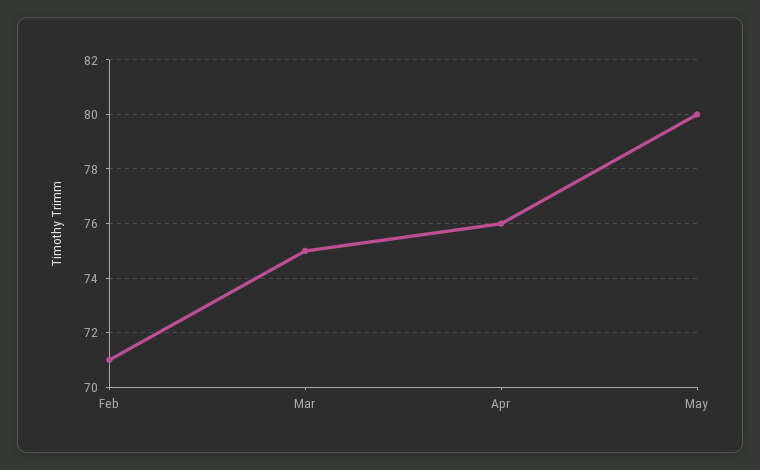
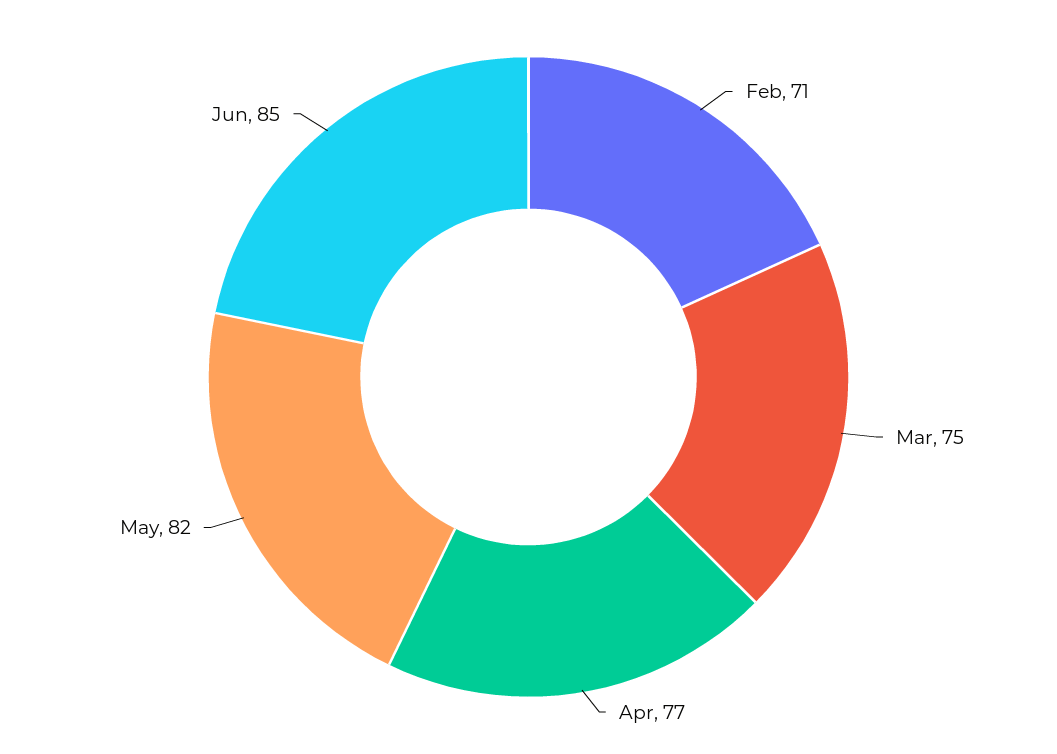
Apr: 76 -> 77
May: 80 -> 82
Jun: none -> 85

